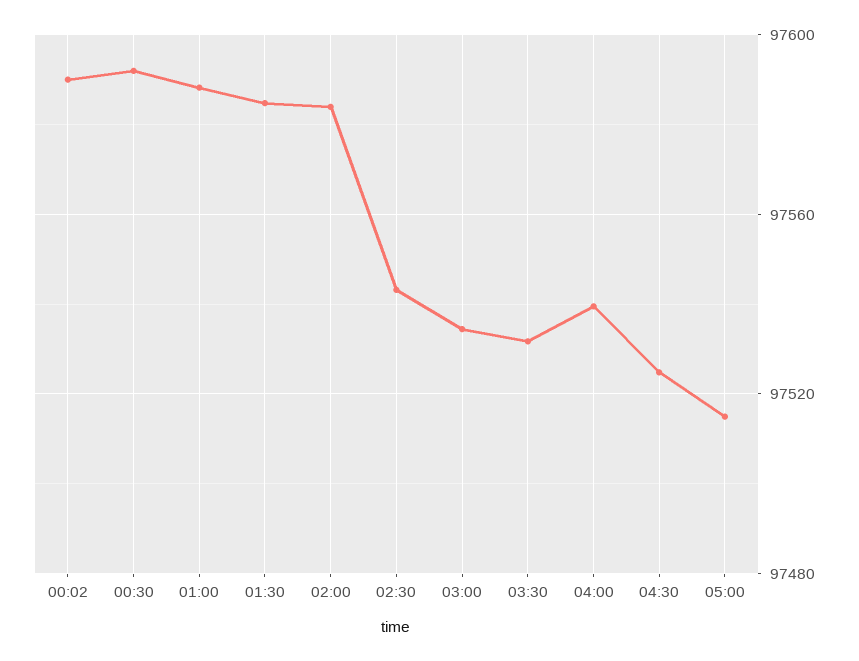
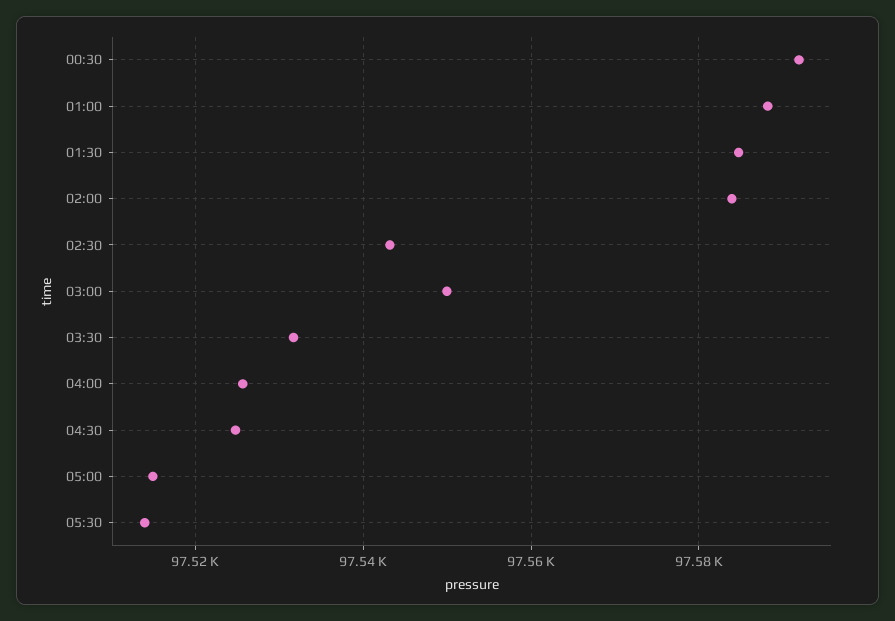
00:02: 97590 -> none
03:00: 97535 -> 97550
04:00: 97540 -> 97526
05:30: none -> 97514

